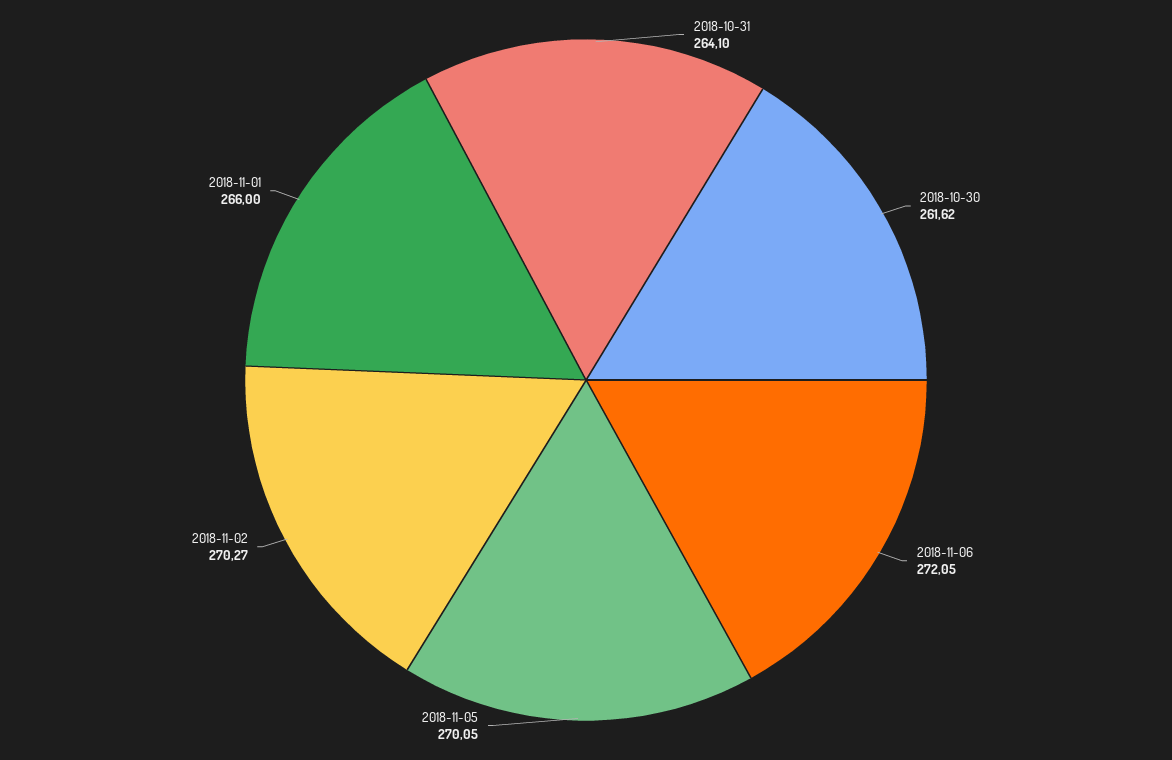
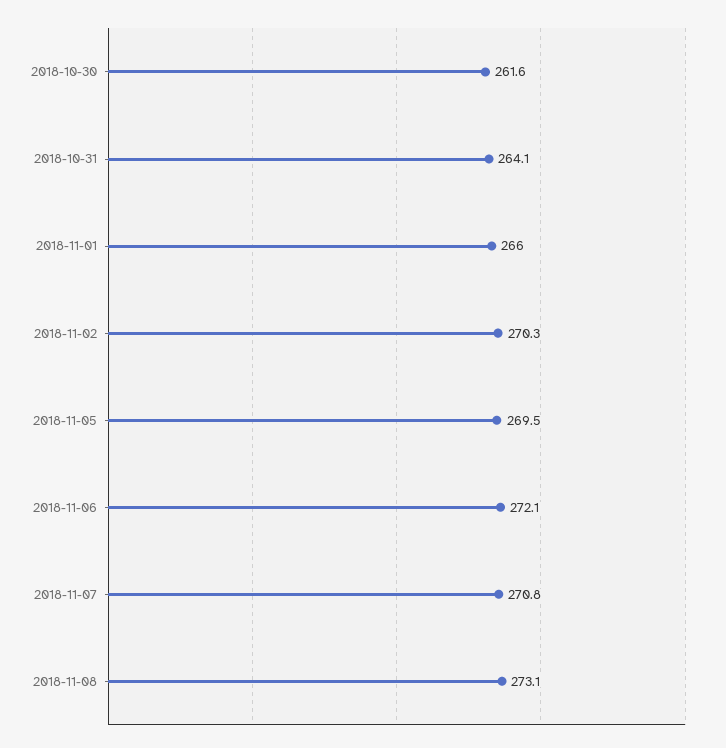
2018-11-05: 270.05 -> 269.5
2018-11-07: none -> 270.8
2018-11-08: none -> 273.1

